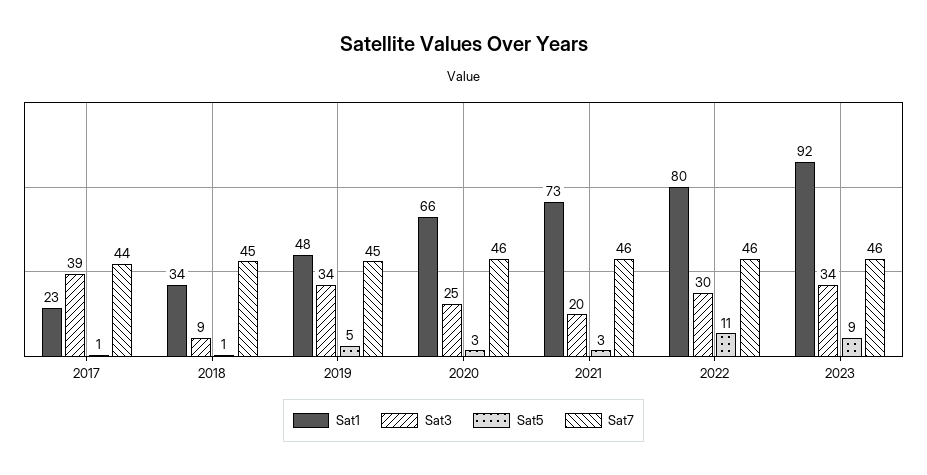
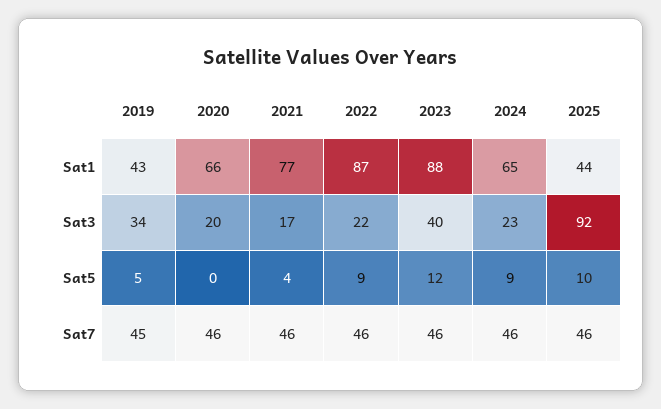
Sat1, 2017: 23 -> none
Sat3, 2017: 39 -> none
Sat5, 2017: 1 -> none
Sat7, 2017: 44 -> none
Sat1, 2018: 34 -> none
Sat3, 2018: 9 -> none
Sat5, 2018: 1 -> none
Sat7, 2018: 45 -> none
Sat1, 2019: 48 -> 43
Sat3, 2020: 25 -> 20
Sat5, 2020: 3 -> 0
Sat1, 2021: 73 -> 77
Sat3, 2021: 20 -> 17
Sat5, 2021: 3 -> 4
Sat1, 2022: 80 -> 87
Sat3, 2022: 30 -> 22
Sat5, 2022: 11 -> 9
Sat1, 2023: 92 -> 88
Sat3, 2023: 34 -> 40
Sat5, 2023: 9 -> 12
Sat1, 2024: none -> 65
Sat1, 2025: none -> 44
Sat3, 2024: none -> 23
Sat3, 2025: none -> 92
Sat5, 2024: none -> 9
Sat5, 2025: none -> 10
Sat7, 2024: none -> 46
Sat7, 2025: none -> 46

